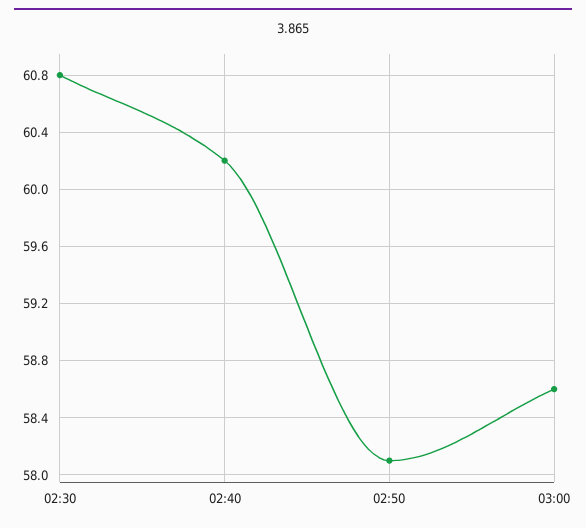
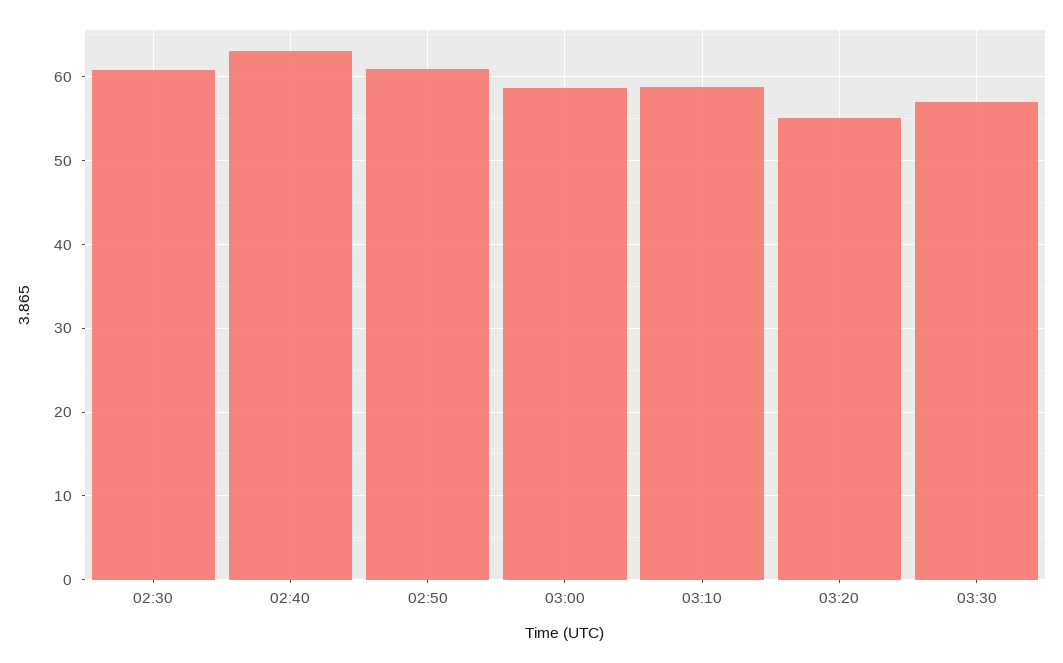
02:40: 60.2 -> 63
02:50: 58.1 -> 61
03:10: none -> 59
03:20: none -> 55
03:30: none -> 57

